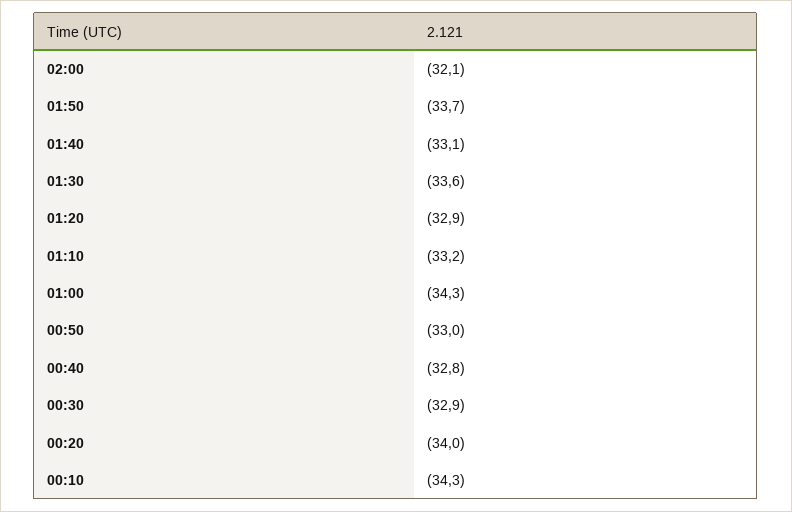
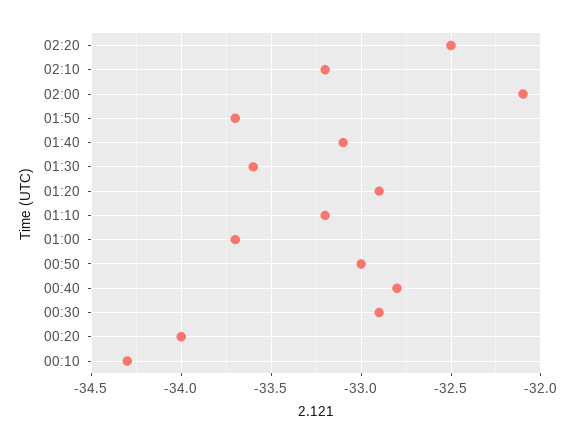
01:00: -34.3 -> -33.7
02:20: none -> -32.5
02:10: none -> -33.2

